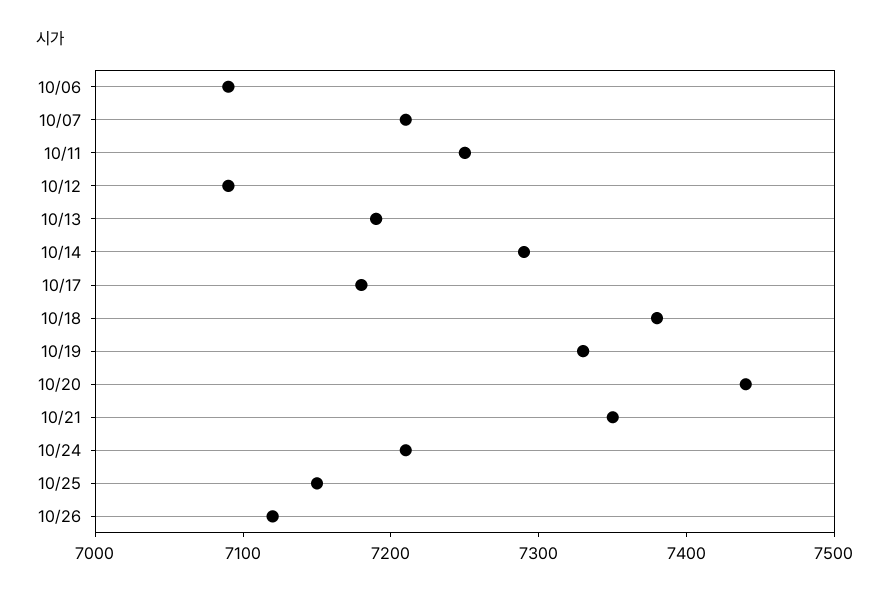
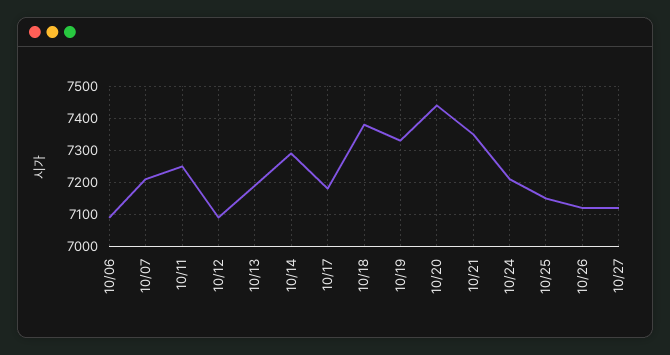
10/27: none -> 7120

